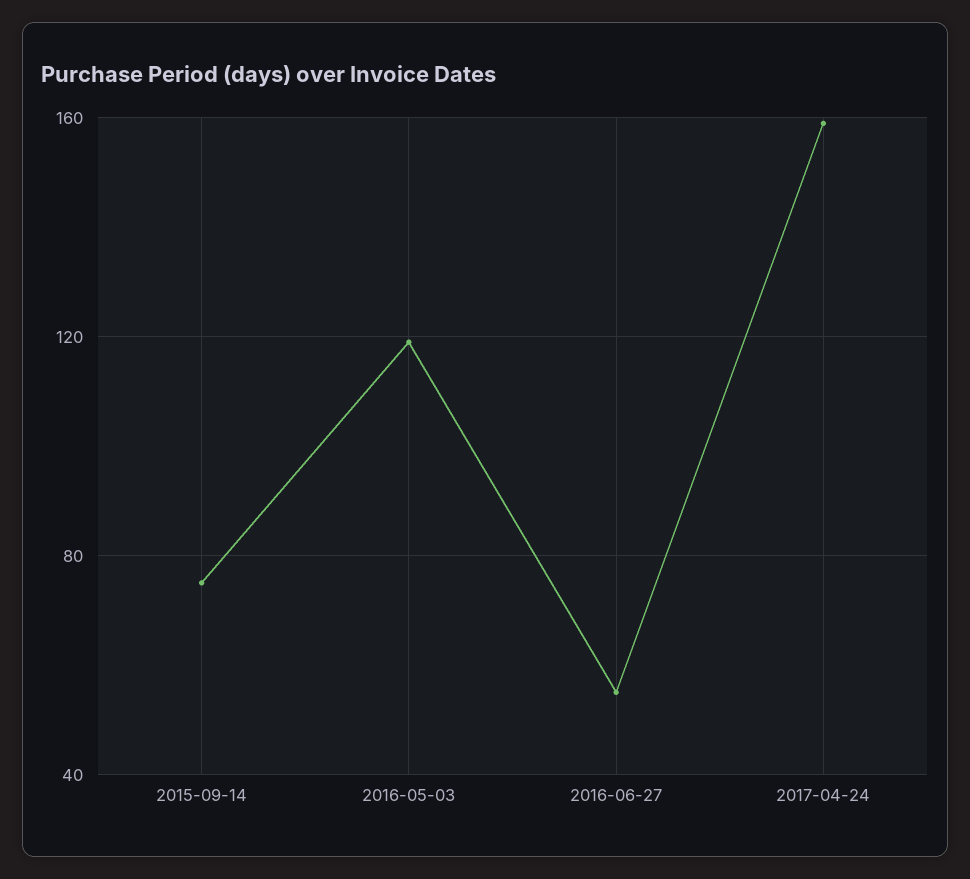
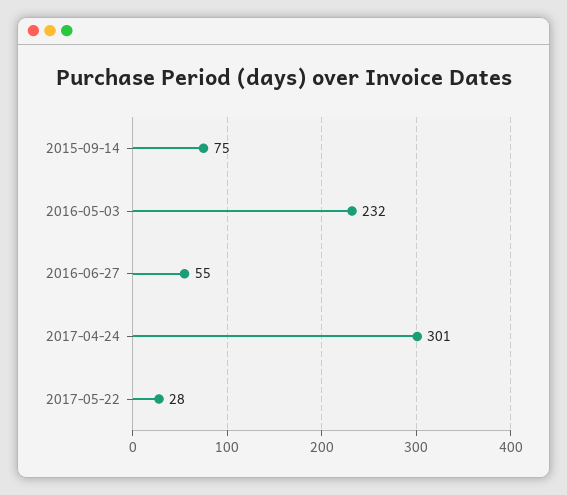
2016-05-03: 120 -> 232
2017-04-24: 160 -> 301
2017-05-22: none -> 28

